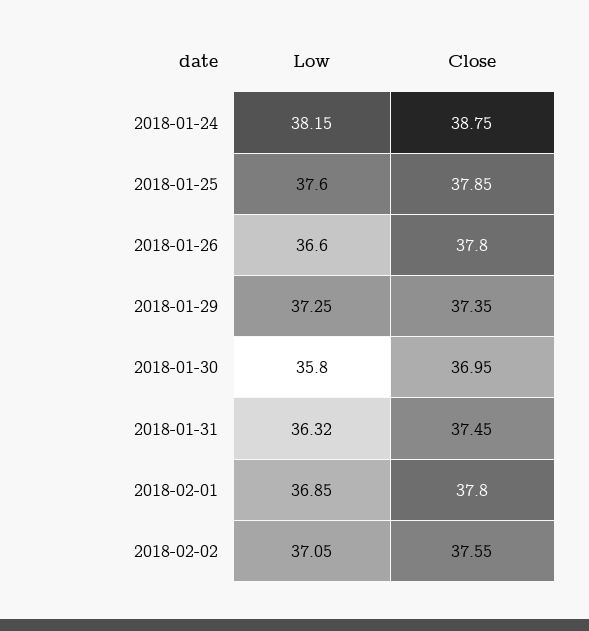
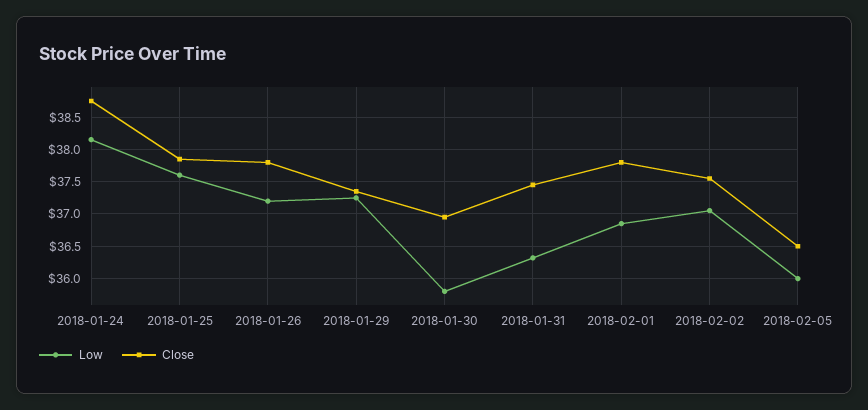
Low, 2018-01-26: 36.6 -> 37.2
Low, 2018-02-05: none -> 36
Close, 2018-02-05: none -> 36.5

